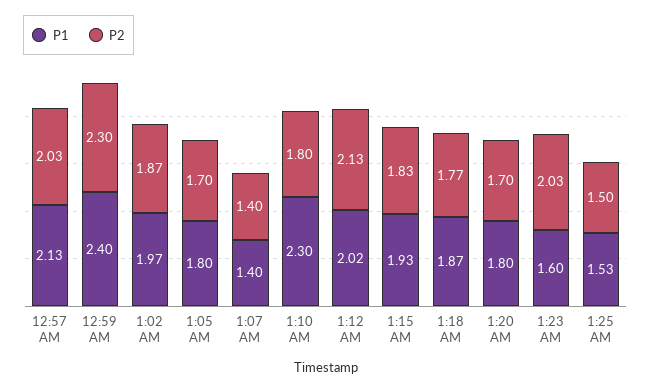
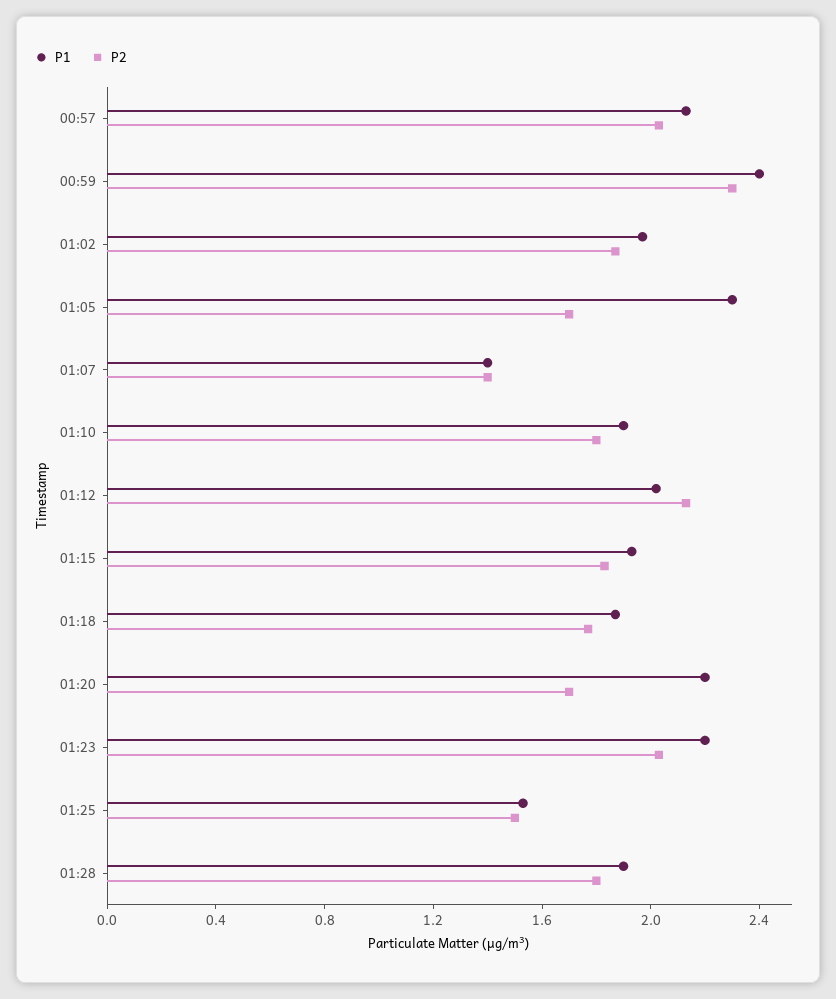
P1, 1:05 AM: 1.8 -> 2.3
P1, 1:10 AM: 2.3 -> 1.9
P1, 1:20 AM: 1.8 -> 2.2
P1, 1:23 AM: 1.6 -> 2.2
P1, 01:28: none -> 1.9
P2, 01:28: none -> 1.8

